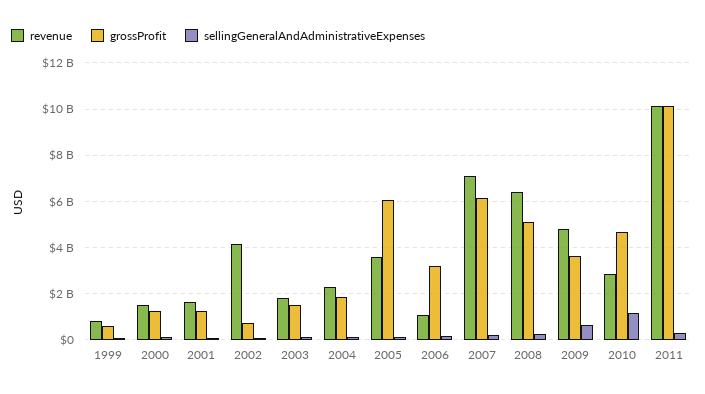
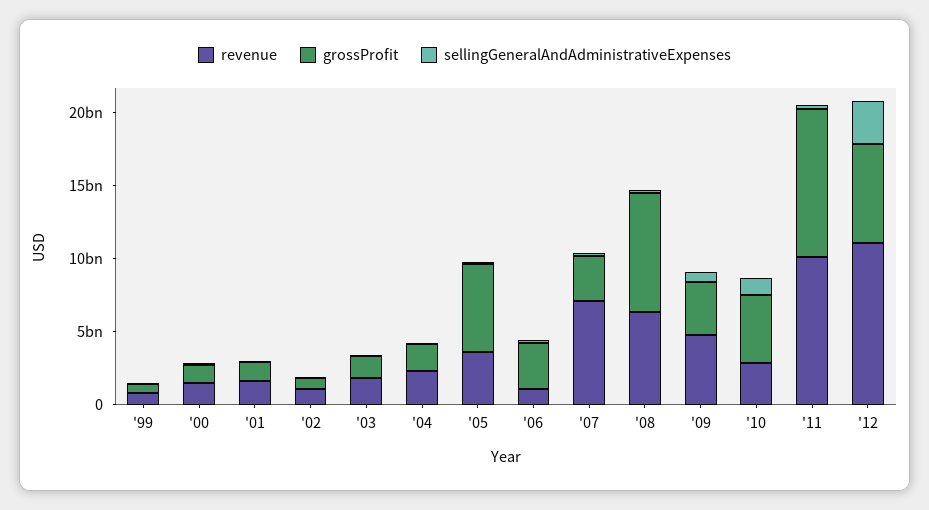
revenue, 2002: 4000000000 -> 1000000000
grossProfit, 2007: 6000000000 -> 3000000000
grossProfit, 2008: 5000000000 -> 8000000000
revenue, '12: none -> 11000000000
grossProfit, '12: none -> 7000000000
sellingGeneralAndAdministrativeExpenses, '12: none -> 3000000000

